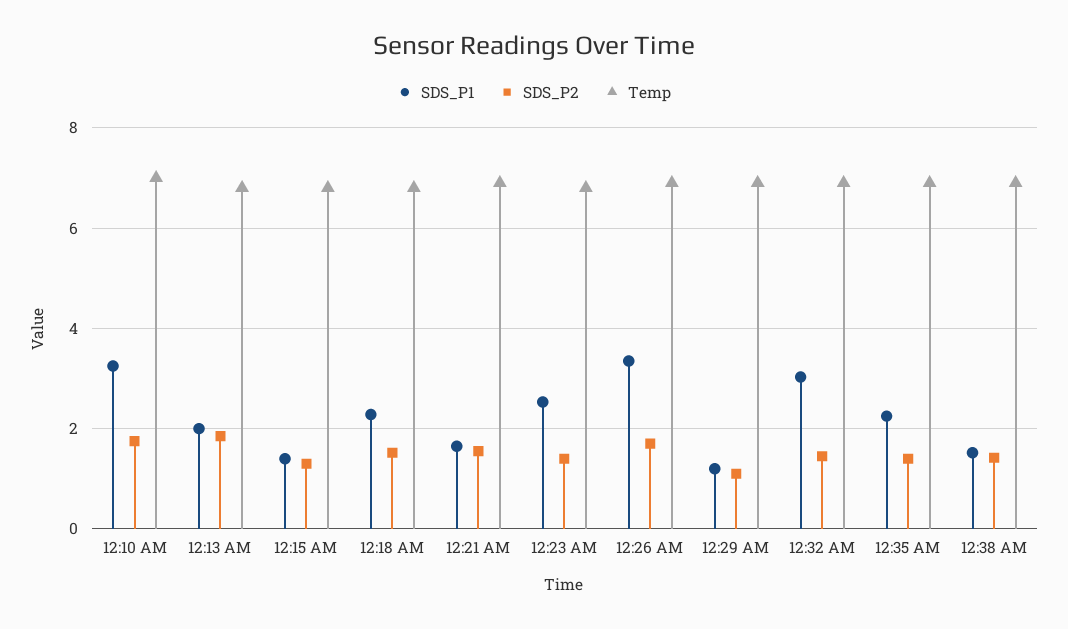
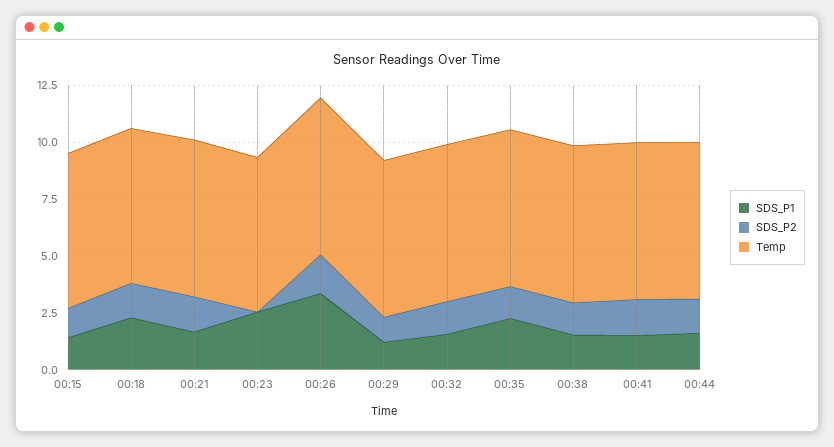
SDS_P1, 12:10 AM: 3.2 -> none
SDS_P2, 12:10 AM: 1.8 -> none
Temp, 12:10 AM: 7 -> none
SDS_P1, 12:13 AM: 2 -> none
SDS_P2, 12:13 AM: 1.8 -> none
Temp, 12:13 AM: 6.8 -> none
SDS_P2, 12:23 AM: 1.4 -> 0
SDS_P1, 12:32 AM: 3 -> 1.5
SDS_P1, 00:41: none -> 1.5
SDS_P2, 00:41: none -> 1.5
Temp, 00:41: none -> 7
SDS_P1, 00:44: none -> 1.5
SDS_P2, 00:44: none -> 1.5
Temp, 00:44: none -> 7

